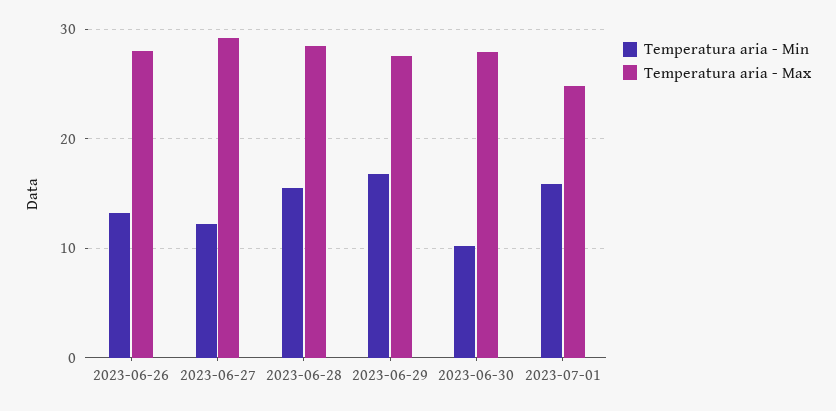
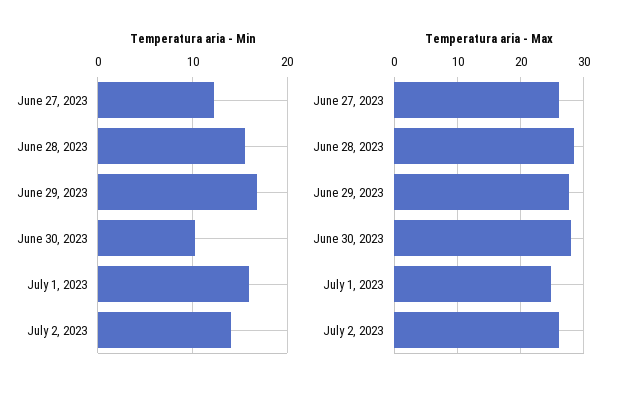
Temperatura aria - Min, 2023-06-26: 13 -> none
Temperatura aria - Max, 2023-06-26: 28 -> none
Temperatura aria - Max, 2023-06-27: 29 -> 26
Temperatura aria - Min, July 2, 2023: none -> 14
Temperatura aria - Max, July 2, 2023: none -> 26

